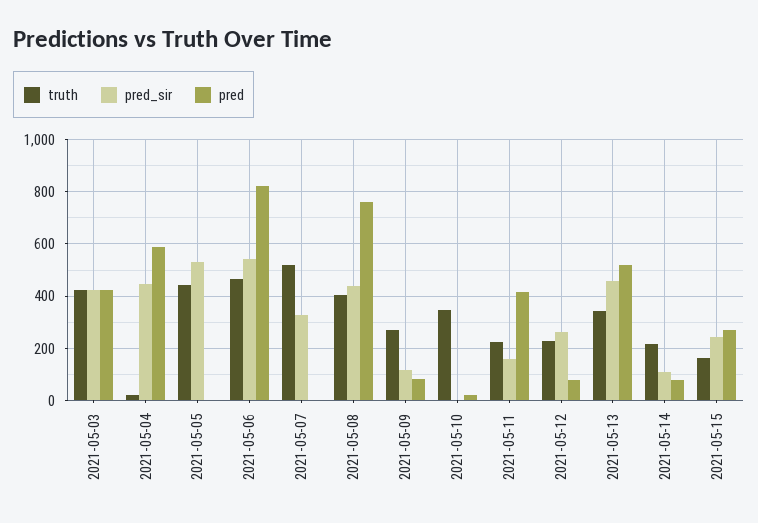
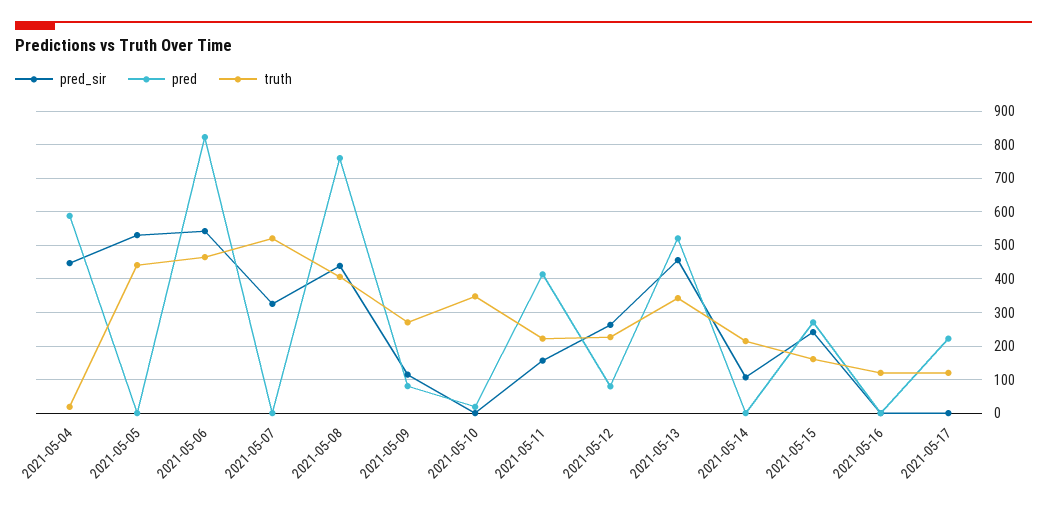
truth, 2021-05-03: 425 -> none
pred_sir, 2021-05-03: 425 -> none
pred, 2021-05-03: 425 -> none
pred, 2021-05-14: 75 -> 0
pred_sir, 2021-05-16: none -> 0
pred, 2021-05-16: none -> 0
truth, 2021-05-16: none -> 120
pred_sir, 2021-05-17: none -> 0
pred, 2021-05-17: none -> 220
truth, 2021-05-17: none -> 120

